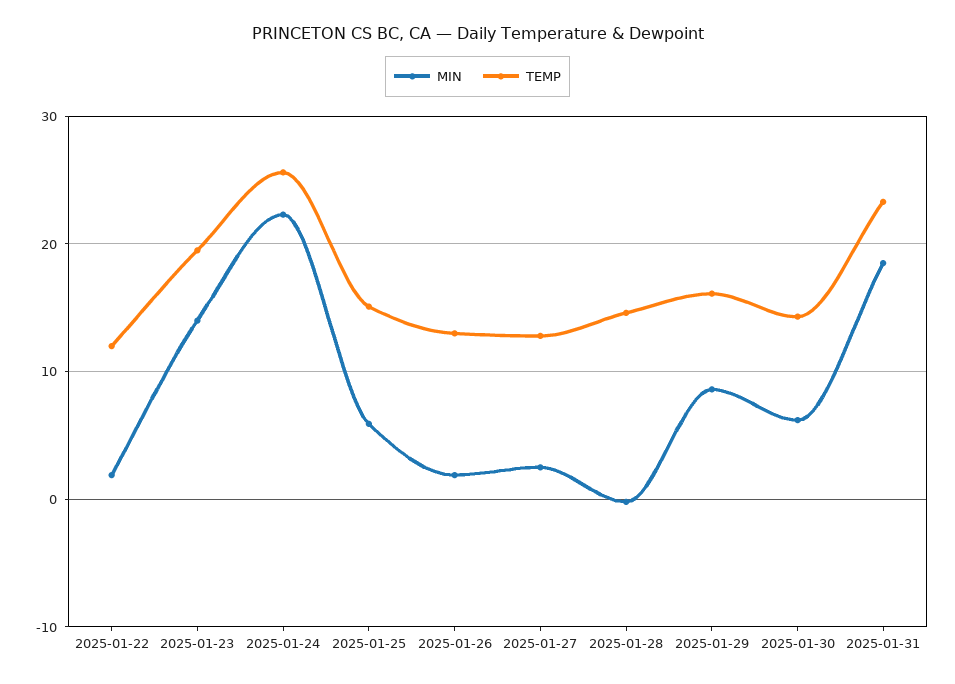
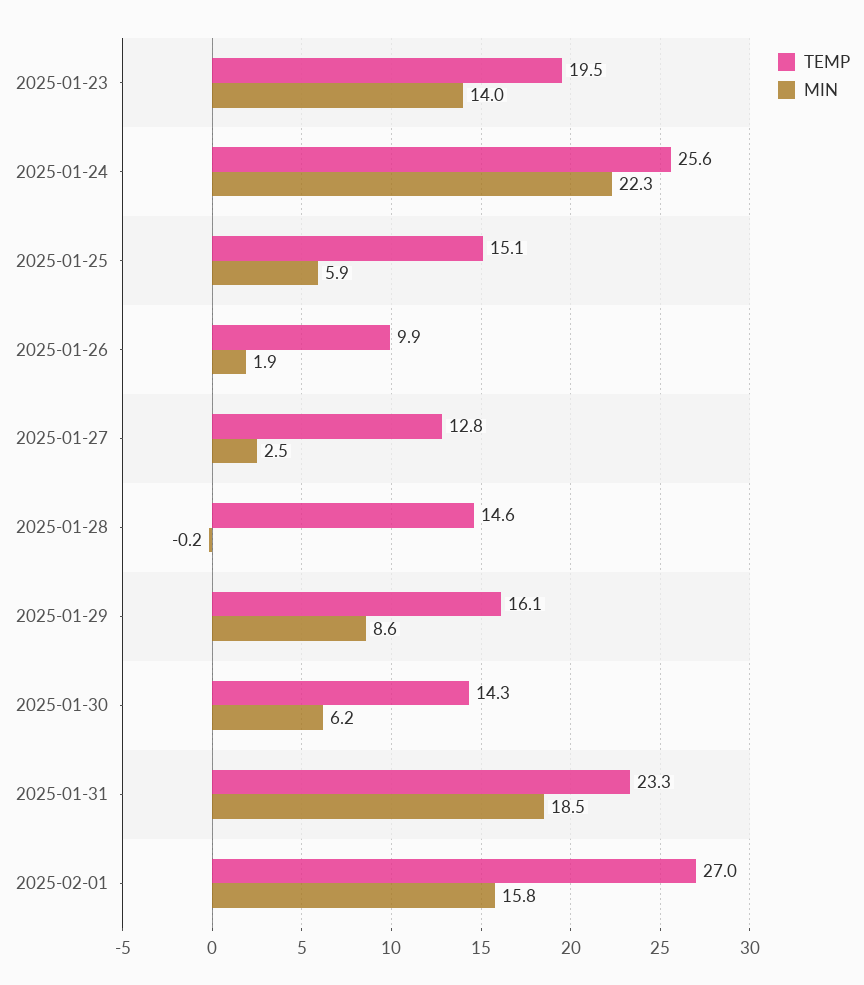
MIN, 2025-01-22: 2 -> none
TEMP, 2025-01-22: 12 -> none
TEMP, 2025-01-26: 13 -> 9.9
TEMP, 2025-02-01: none -> 27
MIN, 2025-02-01: none -> 15.8

